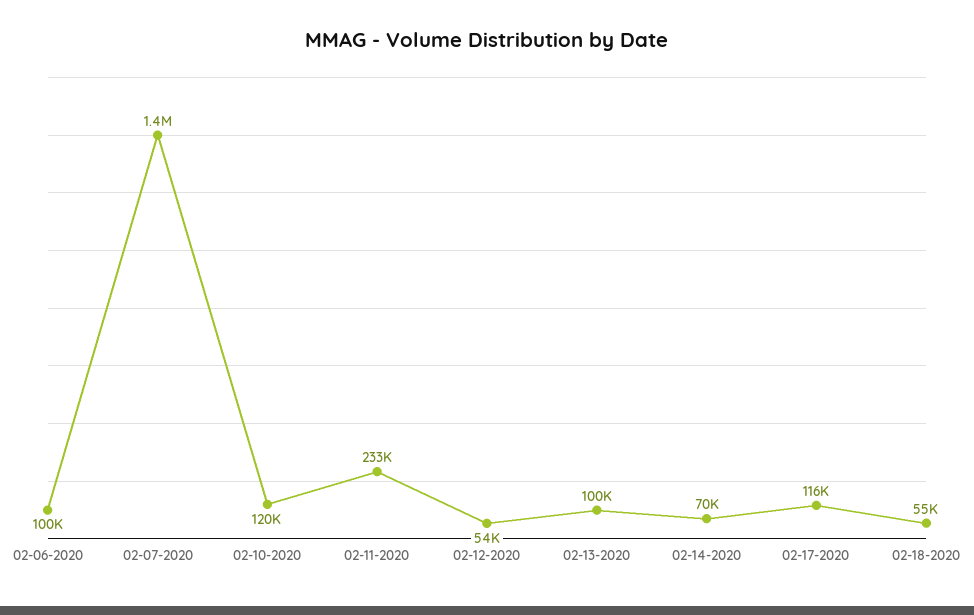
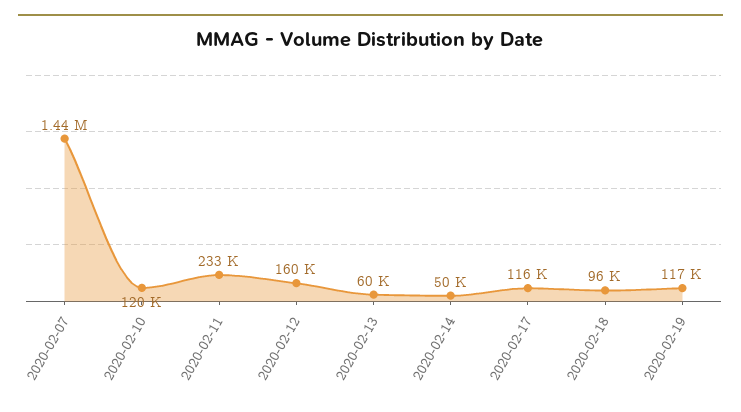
02-06-2020: 100000 -> none
02-12-2020: 54000 -> 160000
02-13-2020: 100000 -> 60000
02-14-2020: 70000 -> 50000
02-18-2020: 55000 -> 96000
2020-02-19: none -> 117000

